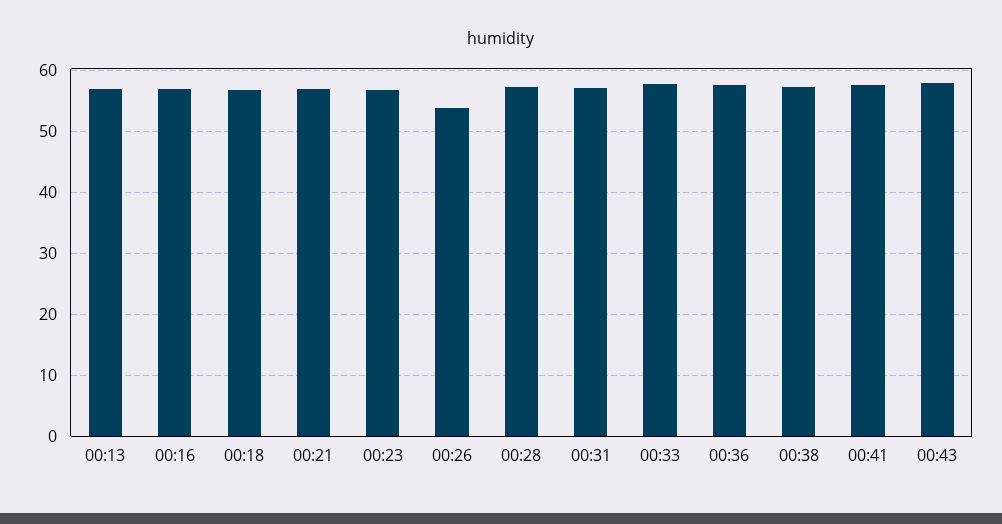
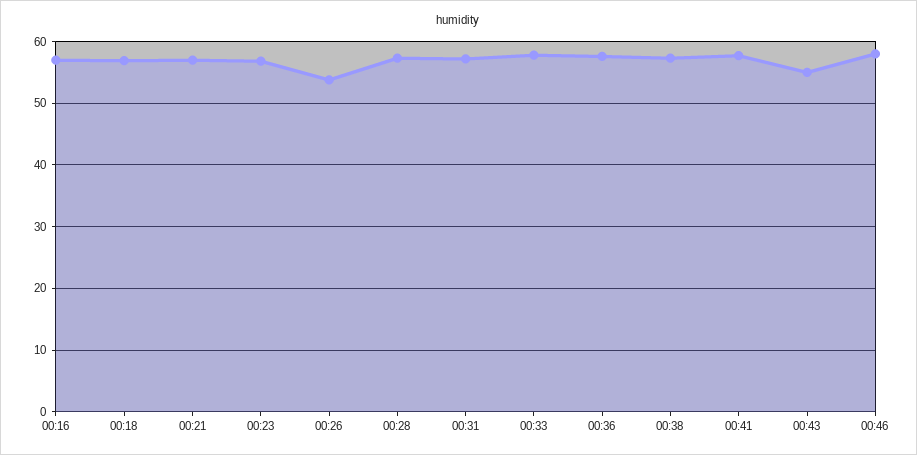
00:13: 57 -> none
00:43: 58 -> 55
00:46: none -> 58

